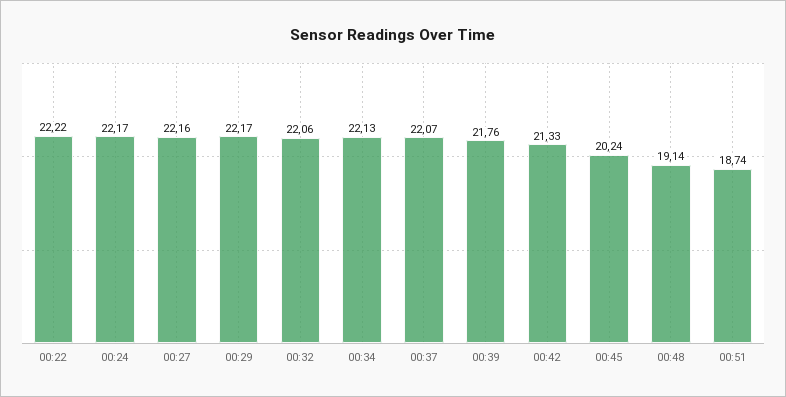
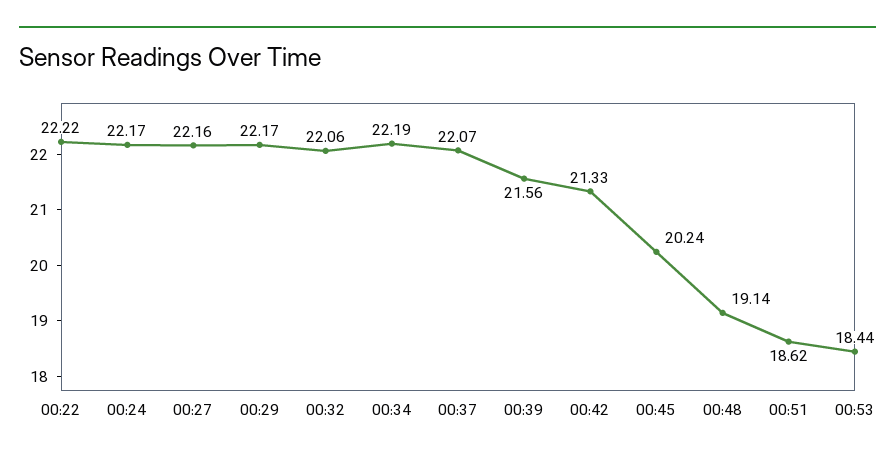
00:34: 22.13 -> 22.19
00:39: 21.76 -> 21.56
00:51: 18.74 -> 18.62
00:53: none -> 18.44

